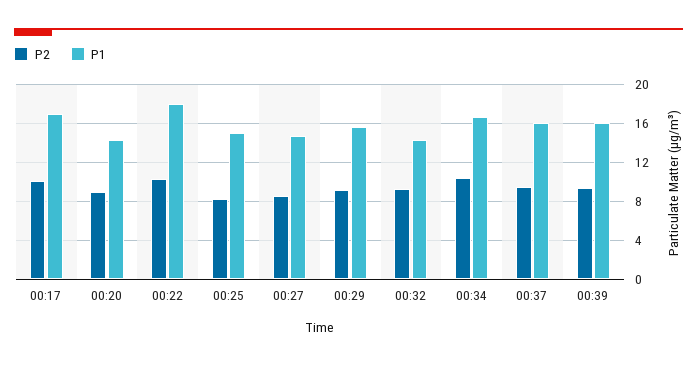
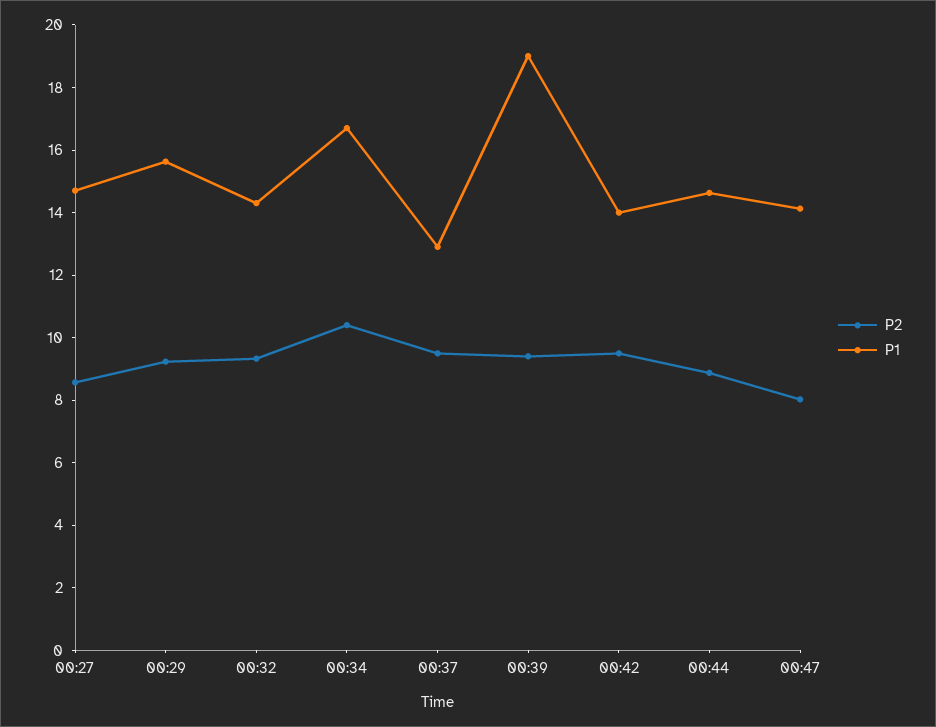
P2, 00:17: 10 -> none
P1, 00:17: 17 -> none
P2, 00:20: 9 -> none
P1, 00:20: 14 -> none
P2, 00:22: 10 -> none
P1, 00:22: 18 -> none
P2, 00:25: 8 -> none
P1, 00:25: 15 -> none
P1, 00:37: 16 -> 13
P1, 00:39: 16 -> 19
P2, 00:42: none -> 9.5
P1, 00:42: none -> 14
P2, 00:44: none -> 9
P1, 00:44: none -> 14.5
P2, 00:47: none -> 8
P1, 00:47: none -> 14

